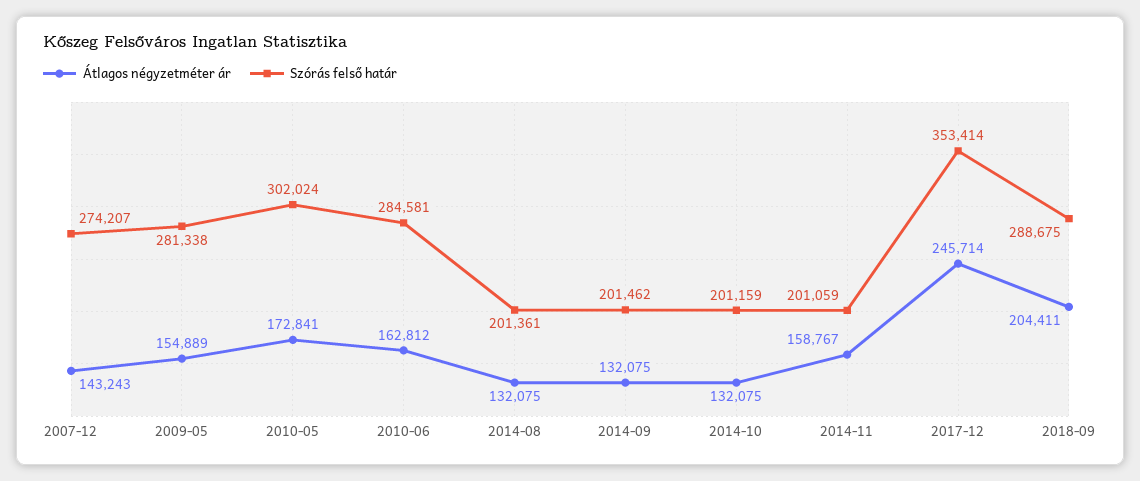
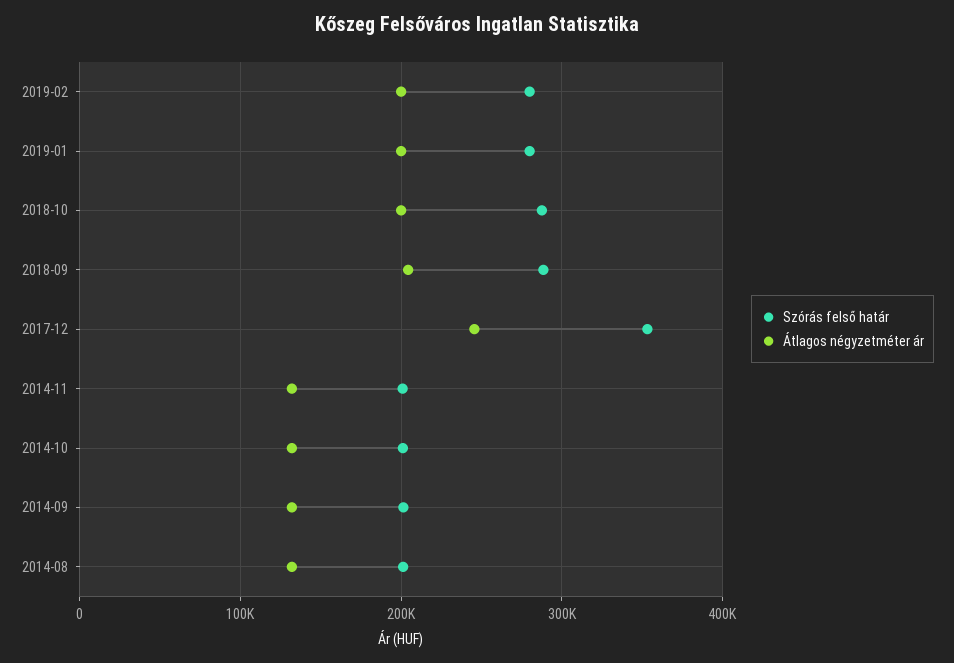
Átlagos négyzetméter ár, 2007-12: 143243 -> none
Szórás felső határ, 2007-12: 274207 -> none
Átlagos négyzetméter ár, 2009-05: 154889 -> none
Szórás felső határ, 2009-05: 281338 -> none
Átlagos négyzetméter ár, 2010-05: 172841 -> none
Szórás felső határ, 2010-05: 302024 -> none
Átlagos négyzetméter ár, 2010-06: 162812 -> none
Szórás felső határ, 2010-06: 284581 -> none
Átlagos négyzetméter ár, 2014-11: 158767 -> 130000
Szórás felső határ, 2019-02: none -> 280000
Átlagos négyzetméter ár, 2019-02: none -> 200000
Szórás felső határ, 2019-01: none -> 280000
Átlagos négyzetméter ár, 2019-01: none -> 200000
Szórás felső határ, 2018-10: none -> 290000
Átlagos négyzetméter ár, 2018-10: none -> 200000

